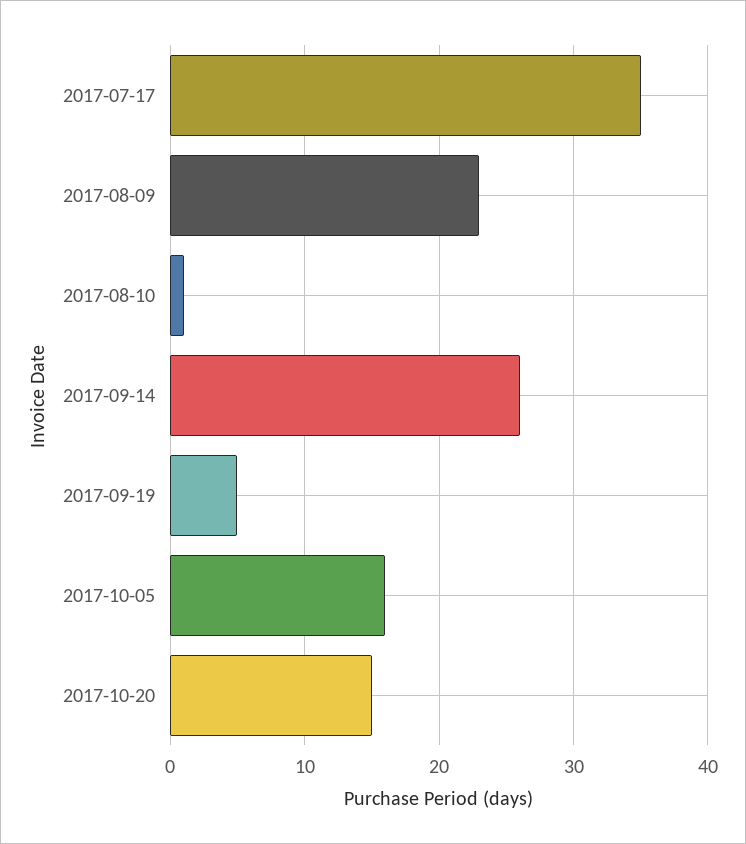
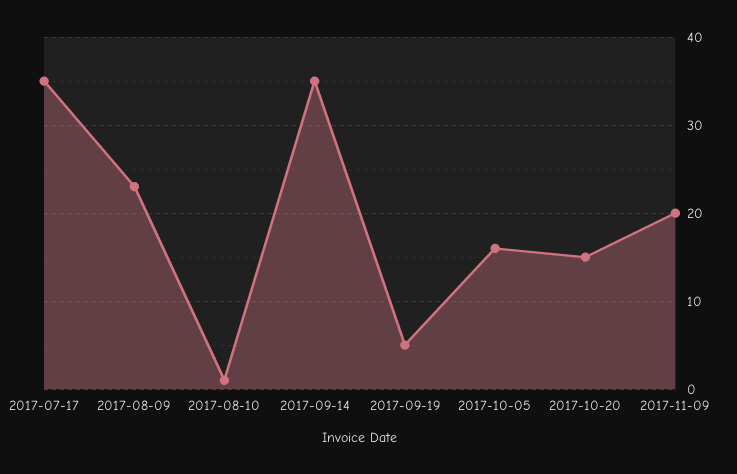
2017-09-14: 26 -> 35
2017-11-09: none -> 20

